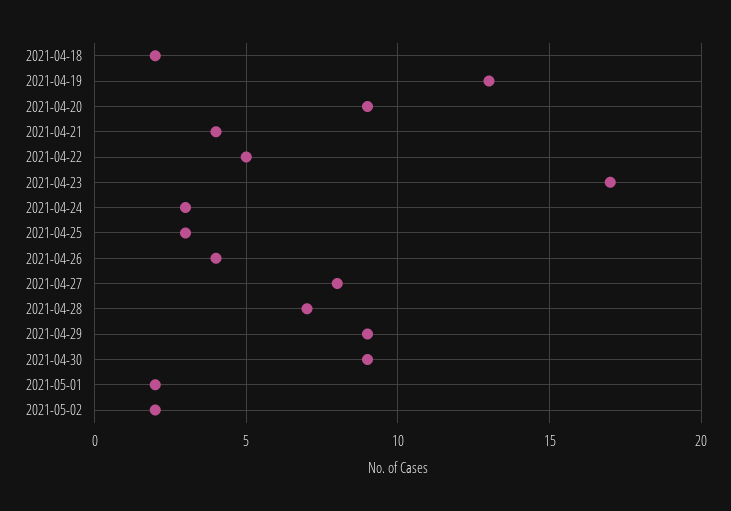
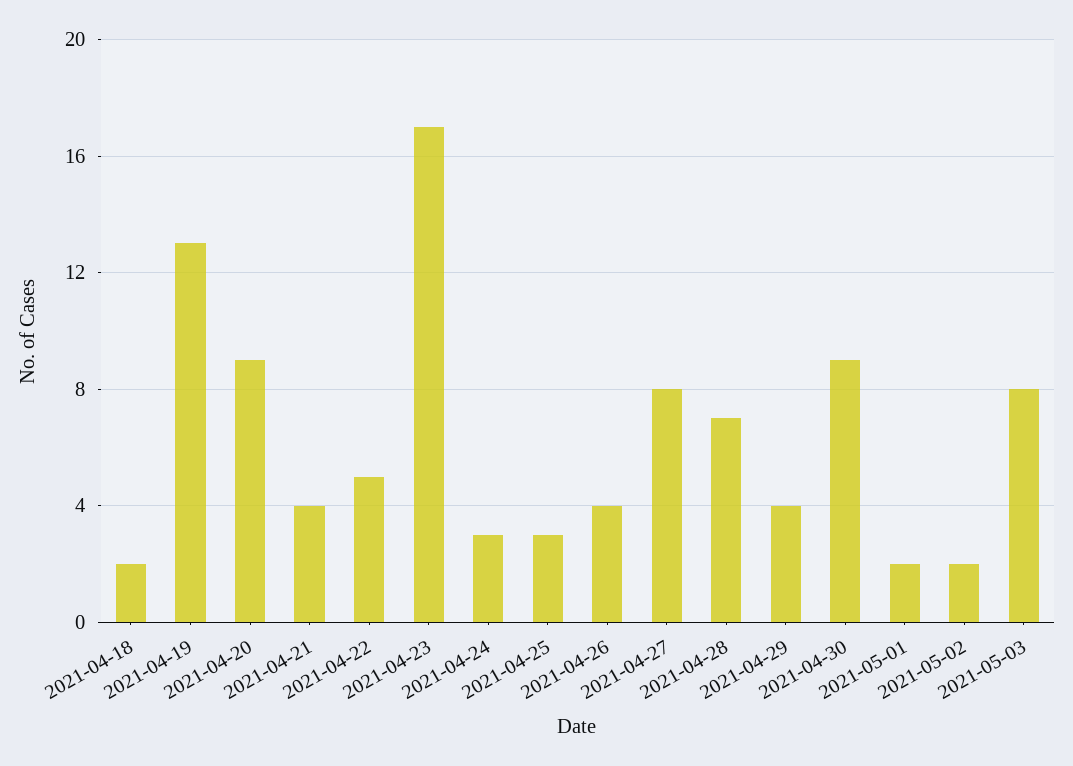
2021-04-29: 9 -> 4
2021-05-03: none -> 8

